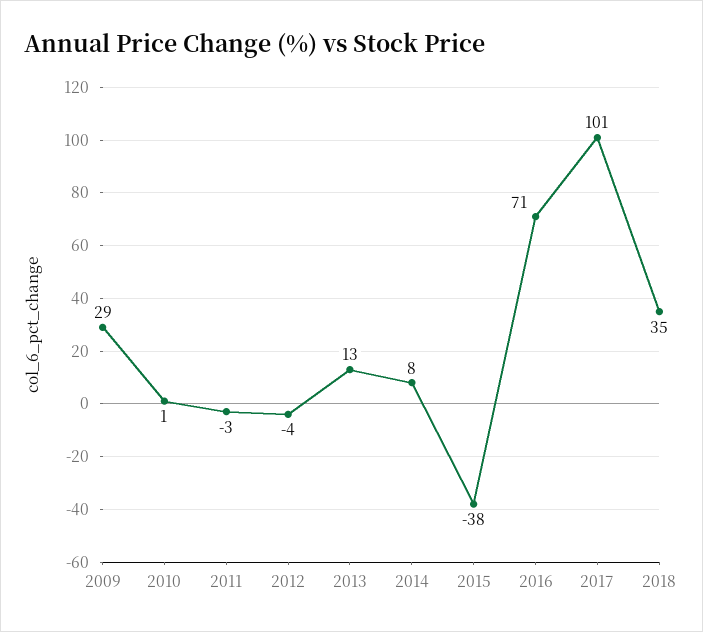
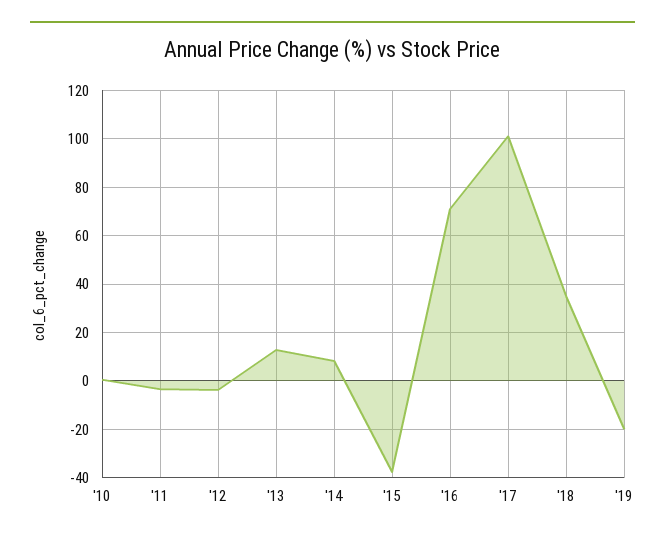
2009: 29 -> none
'19: none -> -20

